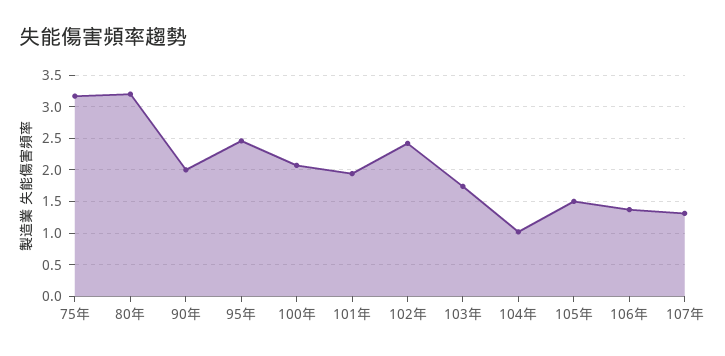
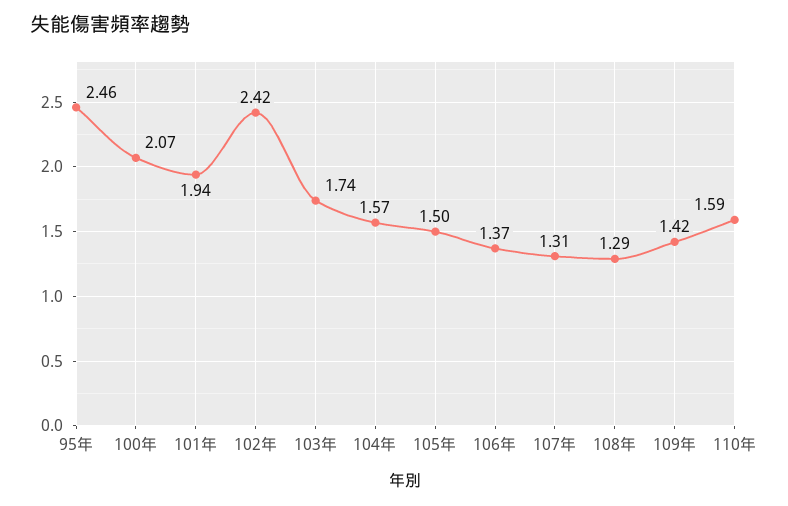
75年: 3.2 -> none
80年: 3.2 -> none
90年: 2 -> none
104年: 1 -> 1.57
108年: none -> 1.29
109年: none -> 1.42
110年: none -> 1.59

